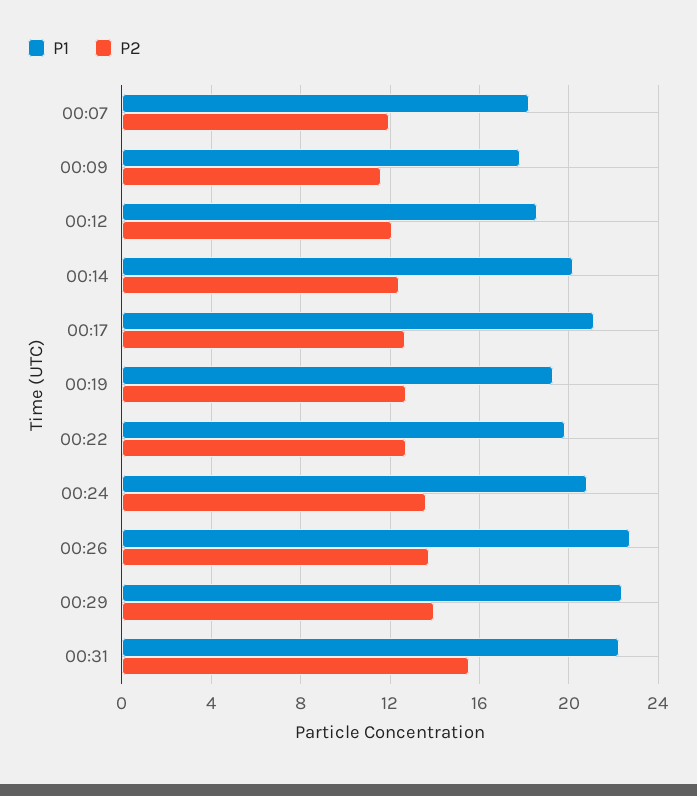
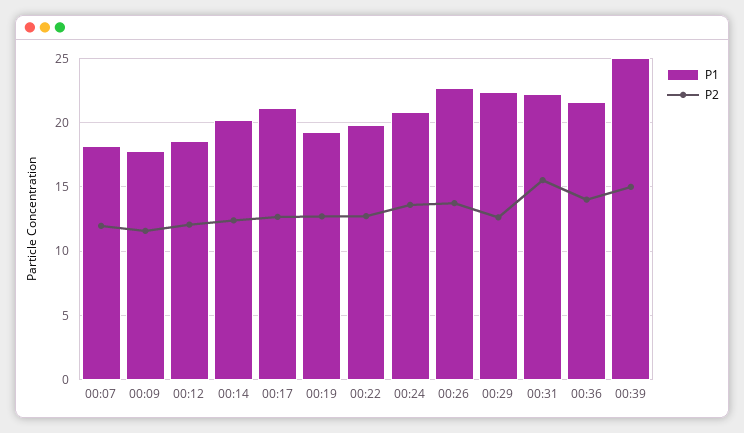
P2, 00:29: 14 -> 12.5
P1, 00:36: none -> 21.5
P2, 00:36: none -> 14
P1, 00:39: none -> 25
P2, 00:39: none -> 15

